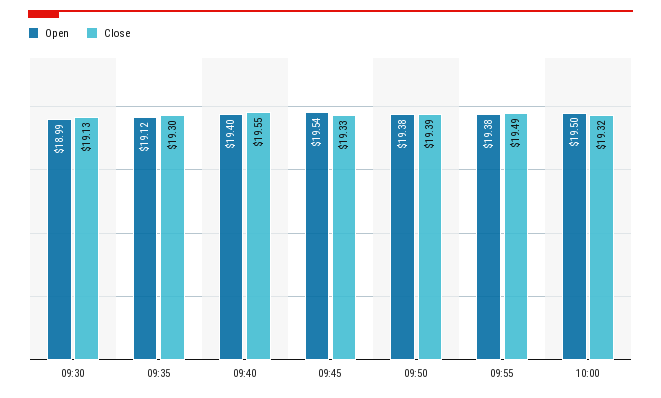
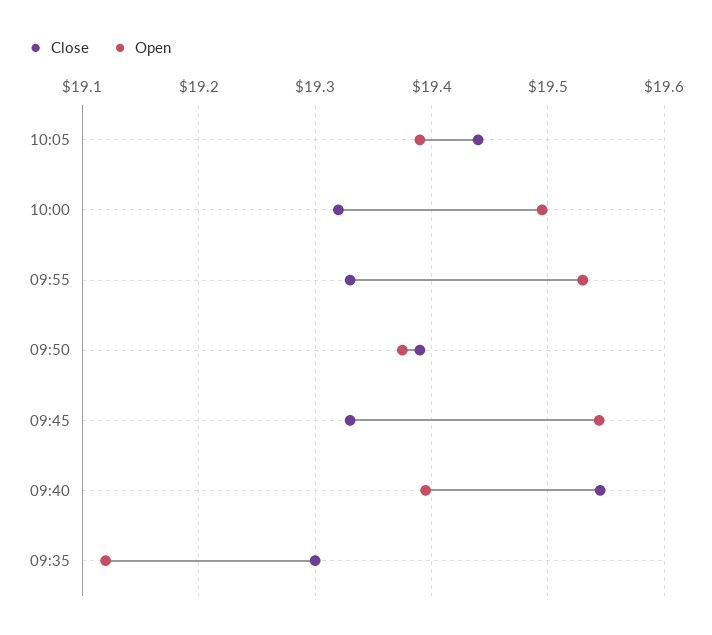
Open, 09:30: 18.99 -> none
Close, 09:30: 19.13 -> none
Open, 09:55: 19.38 -> 19.53
Close, 09:55: 19.49 -> 19.33
Close, 10:05: none -> 19.44
Open, 10:05: none -> 19.39

